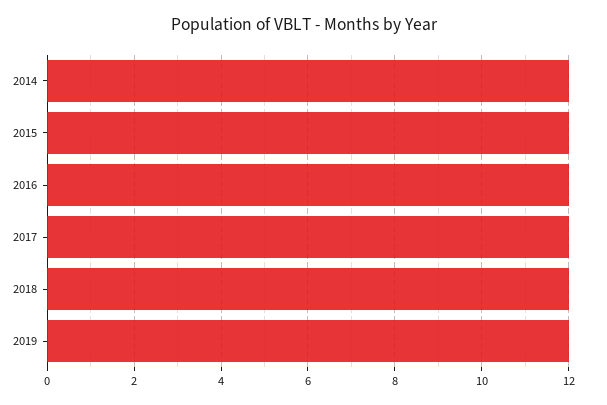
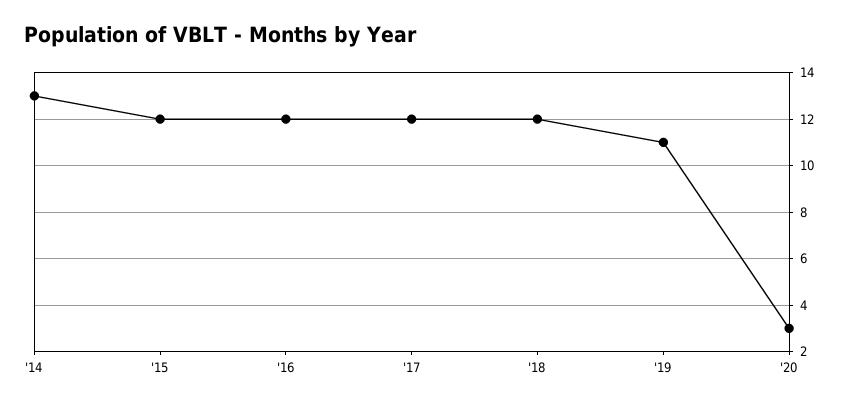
2014: 12 -> 13
2019: 12 -> 11
'20: none -> 3

